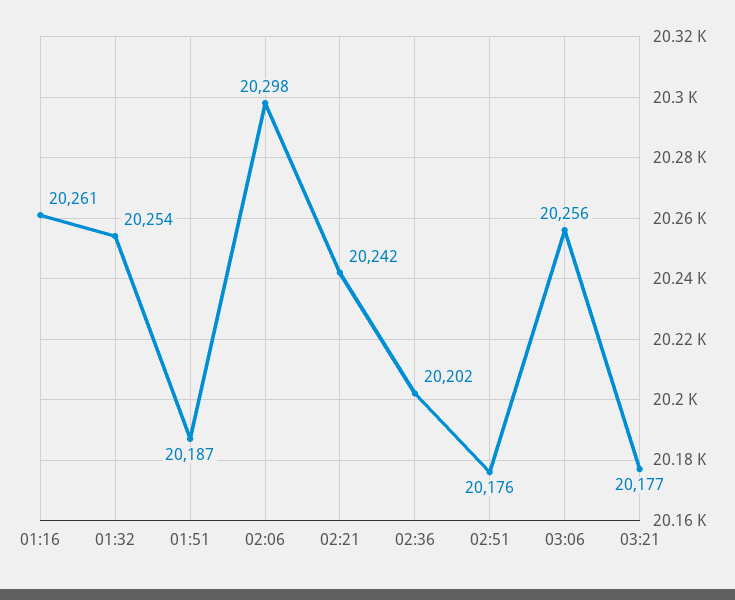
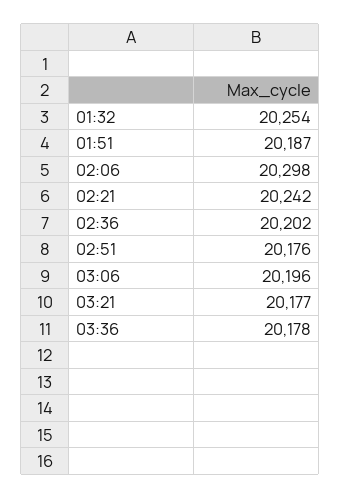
01:16: 20261 -> none
03:06: 20256 -> 20196
03:36: none -> 20178

